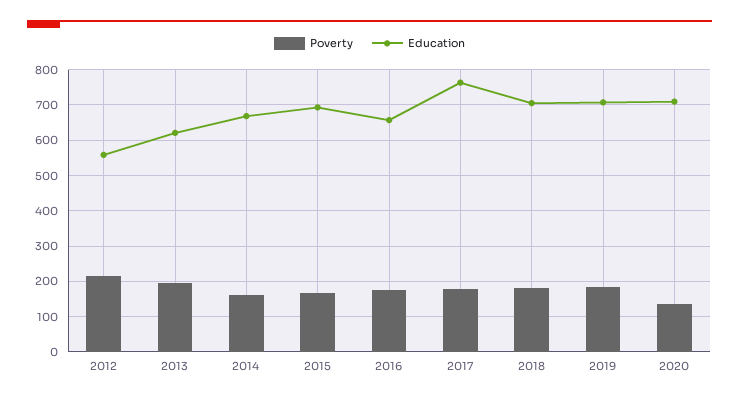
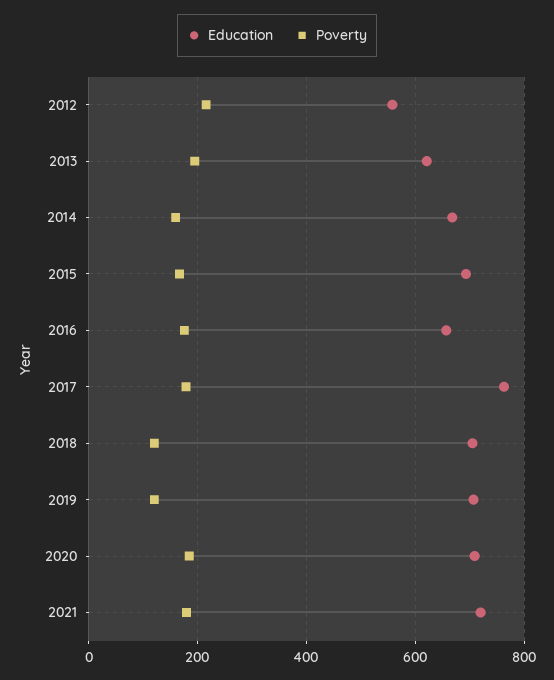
Poverty, 2018: 180 -> 120
Poverty, 2019: 180 -> 120
Poverty, 2020: 140 -> 180
Education, 2021: none -> 720
Poverty, 2021: none -> 180

